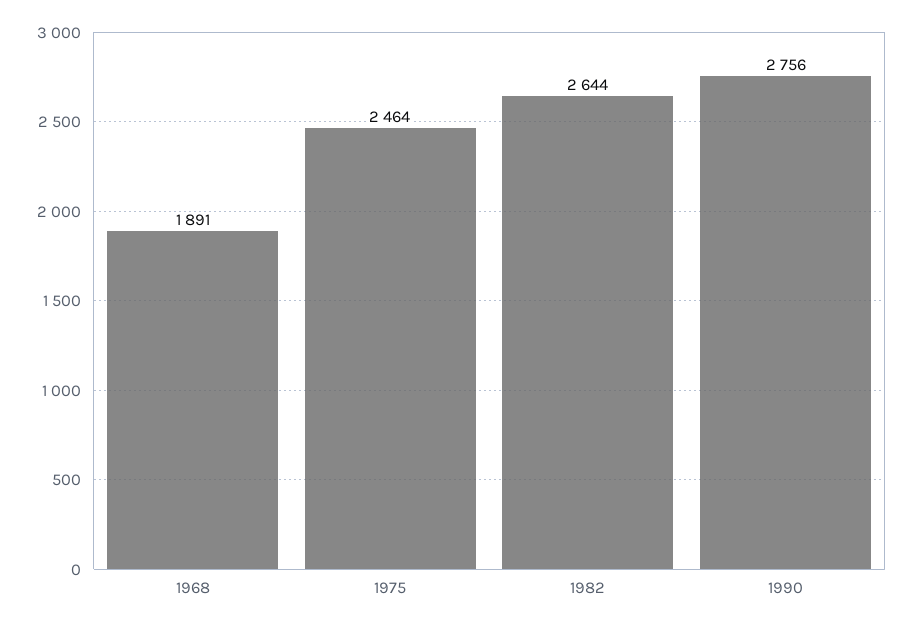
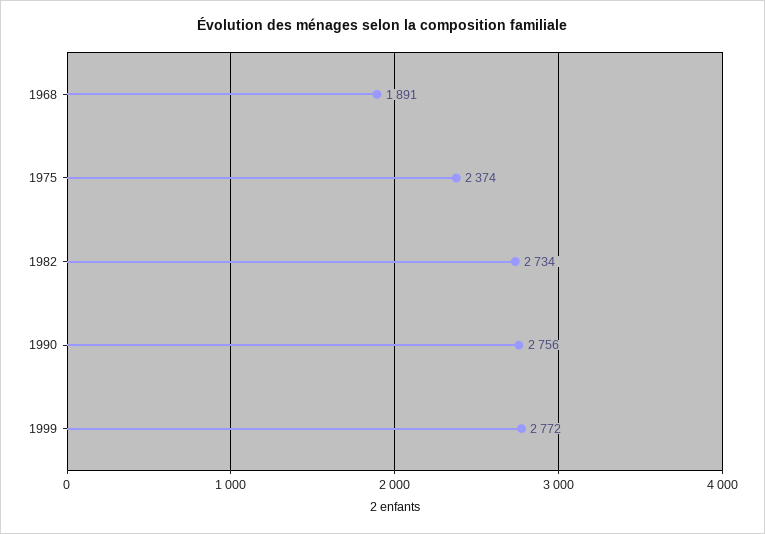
1975: 2464 -> 2374
1982: 2644 -> 2734
1999: none -> 2772

